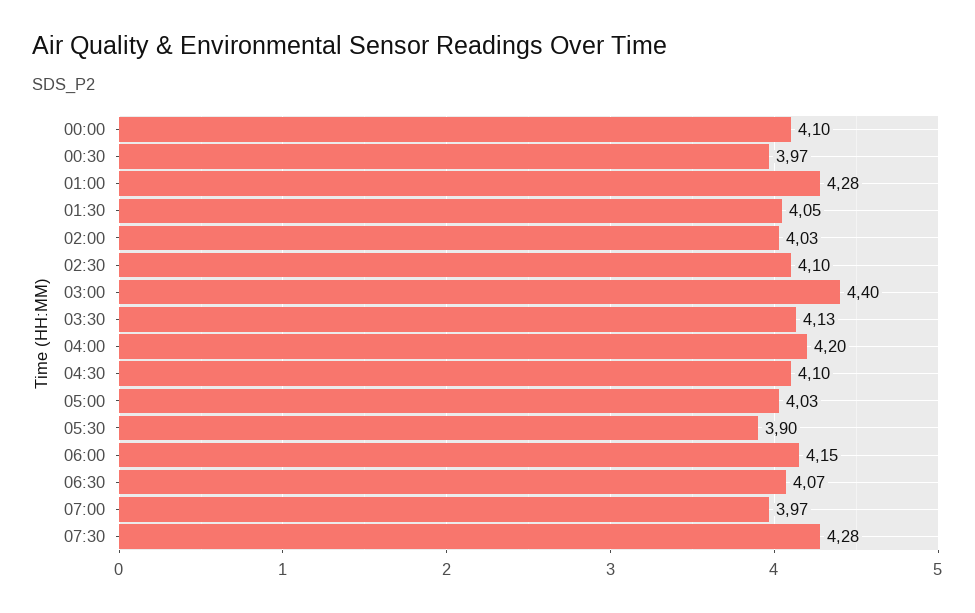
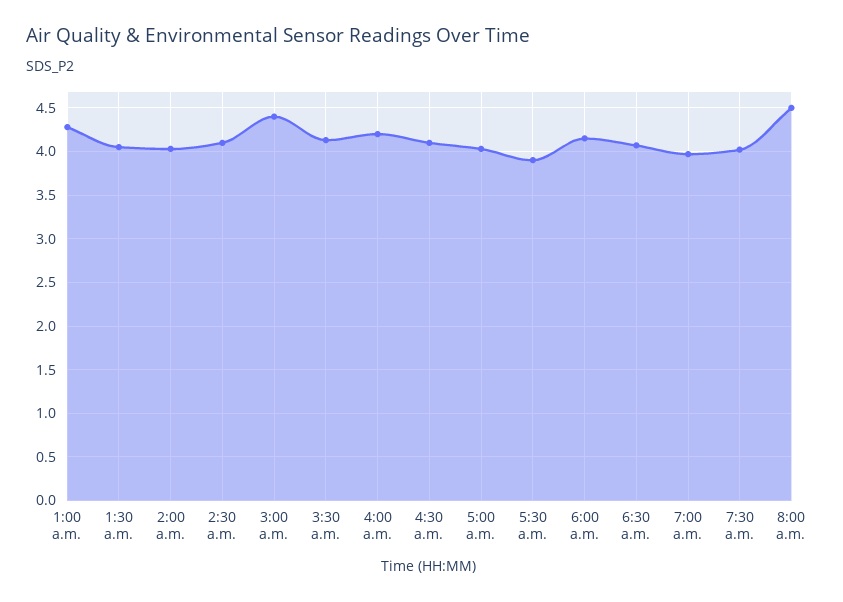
00:00: 4.1 -> none
00:30: 3.97 -> none
07:30: 4.28 -> 4
8:00 a.m.: none -> 4.5

